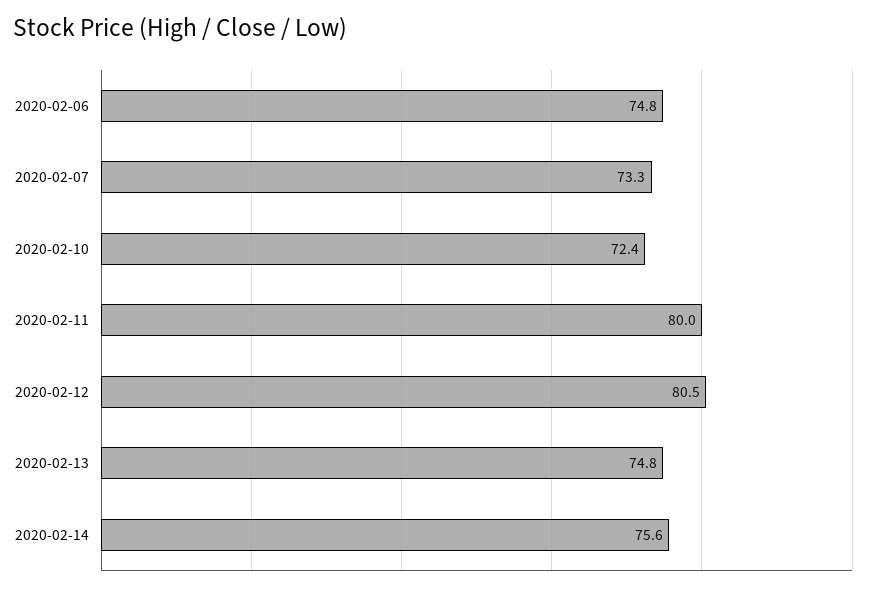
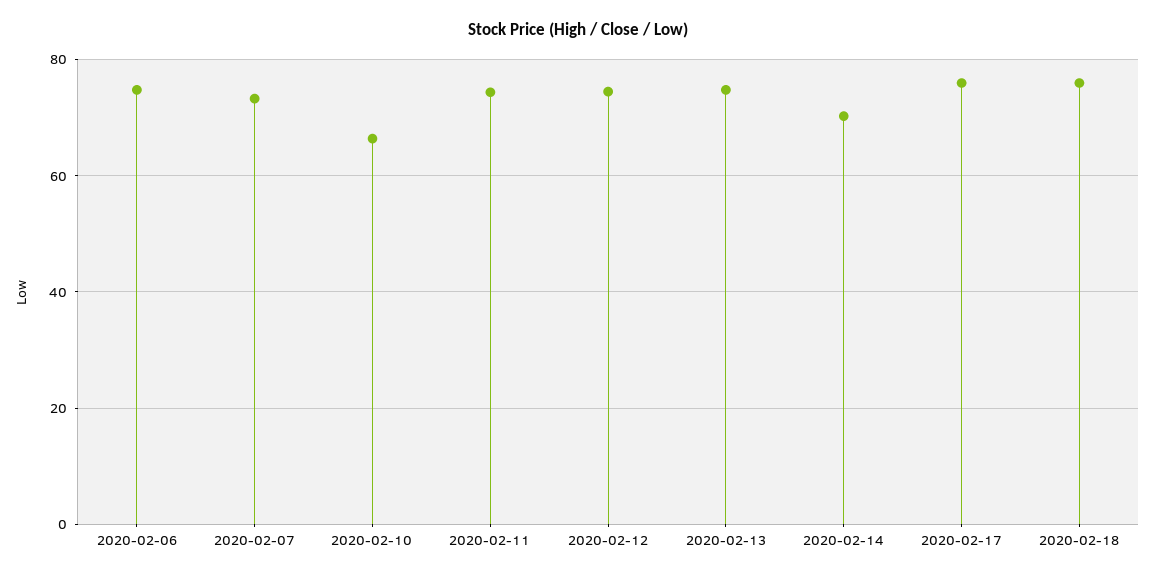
2020-02-10: 72.4 -> 66
2020-02-11: 80 -> 74
2020-02-12: 80.5 -> 74
2020-02-14: 75.6 -> 70
2020-02-17: none -> 76
2020-02-18: none -> 76

